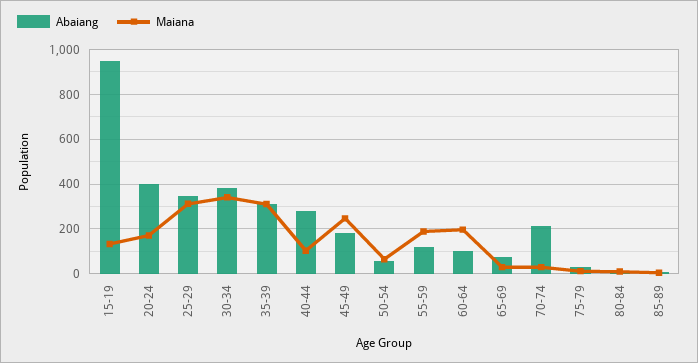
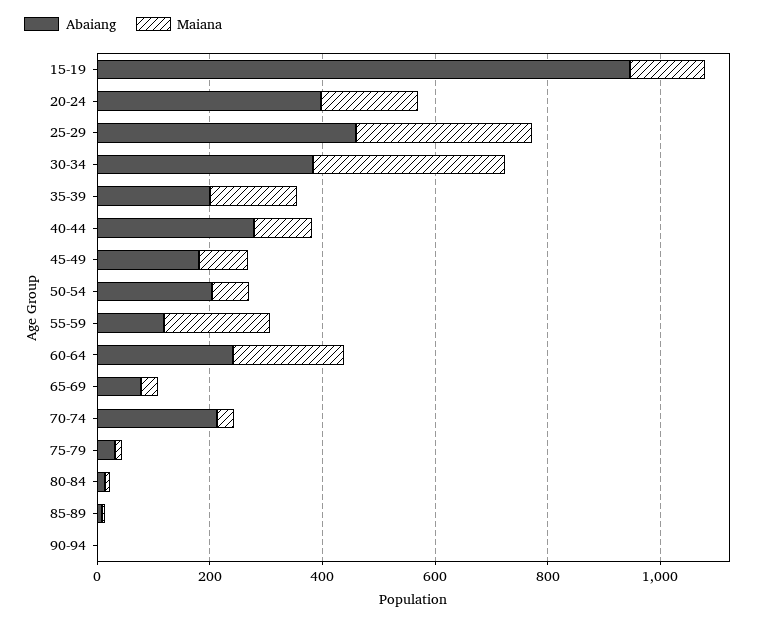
Abaiang, 25-29: 350 -> 450
Abaiang, 35-39: 300 -> 200
Maiana, 35-39: 300 -> 150
Maiana, 45-49: 250 -> 100
Abaiang, 50-54: 50 -> 200
Abaiang, 60-64: 100 -> 250
Abaiang, 90-94: none -> 0
Maiana, 90-94: none -> 0

